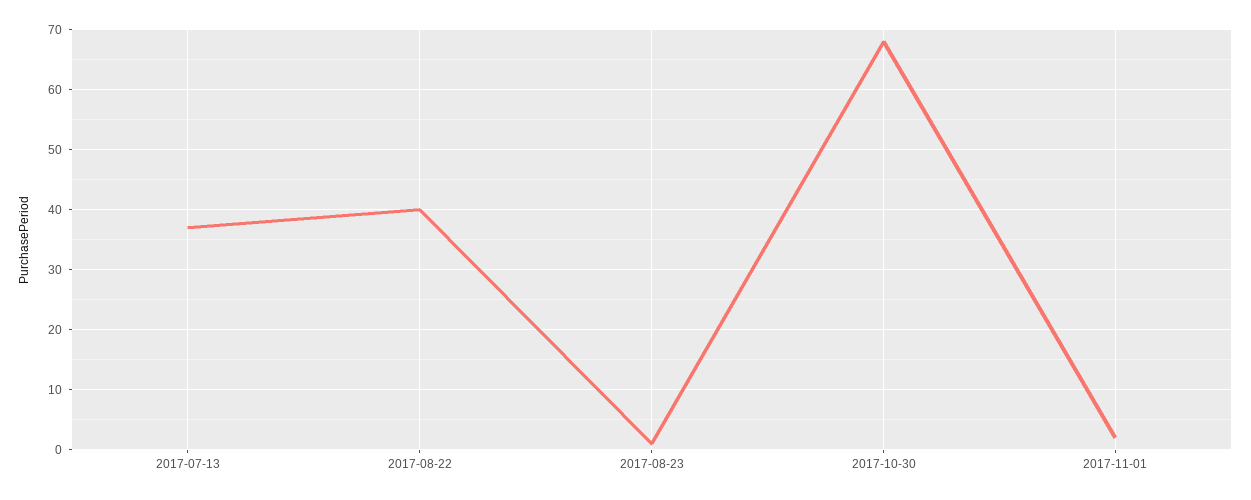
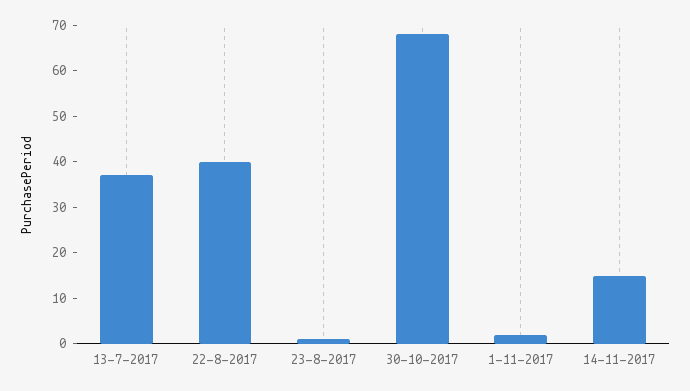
14-11-2017: none -> 15

